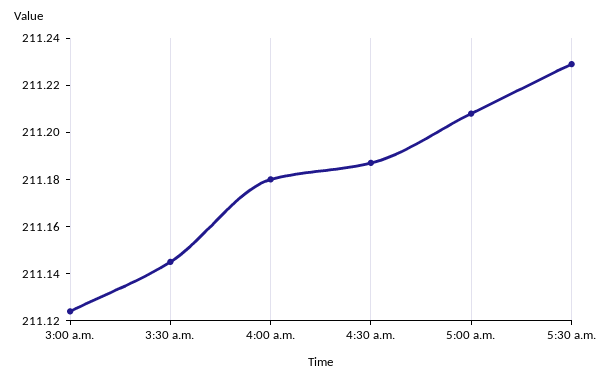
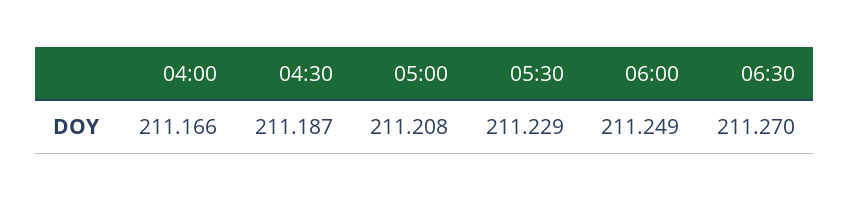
3:00 a.m.: 211.125 -> none
3:30 a.m.: 211.145 -> none
4:00 a.m.: 211.18 -> 211.166
06:00: none -> 211.249
06:30: none -> 211.27

